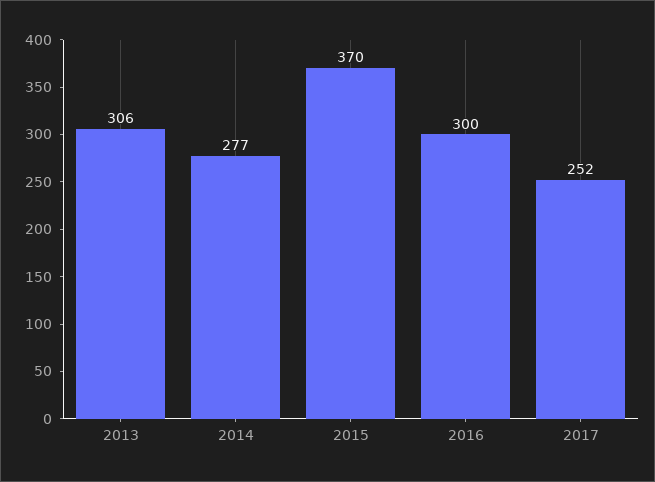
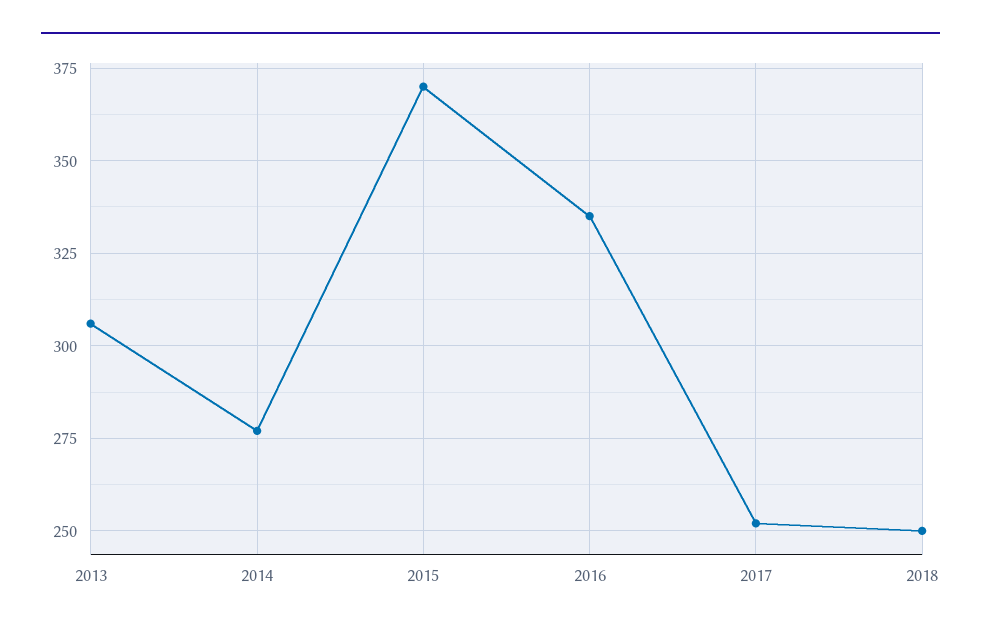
2016: 300 -> 335
2018: none -> 250

